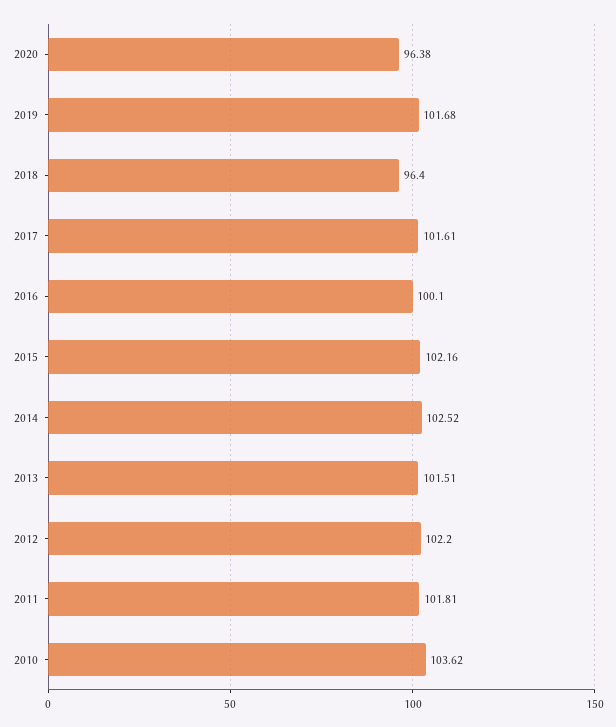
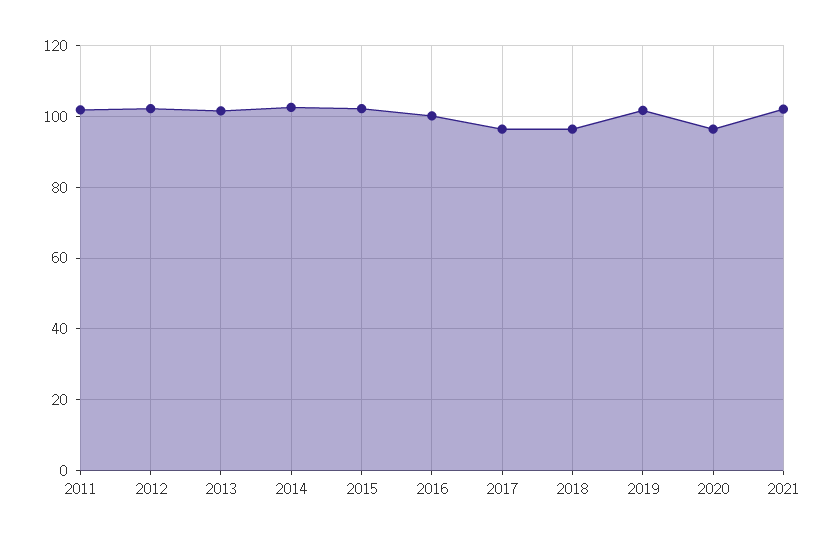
2017: 101.61 -> 96
2010: 103.62 -> none
2021: none -> 102

